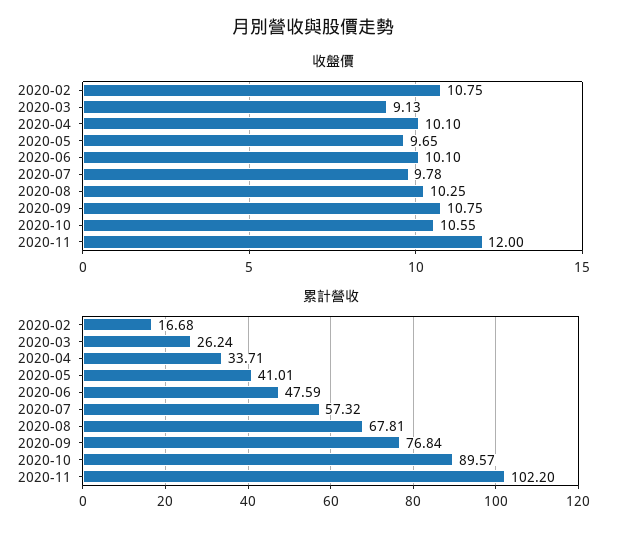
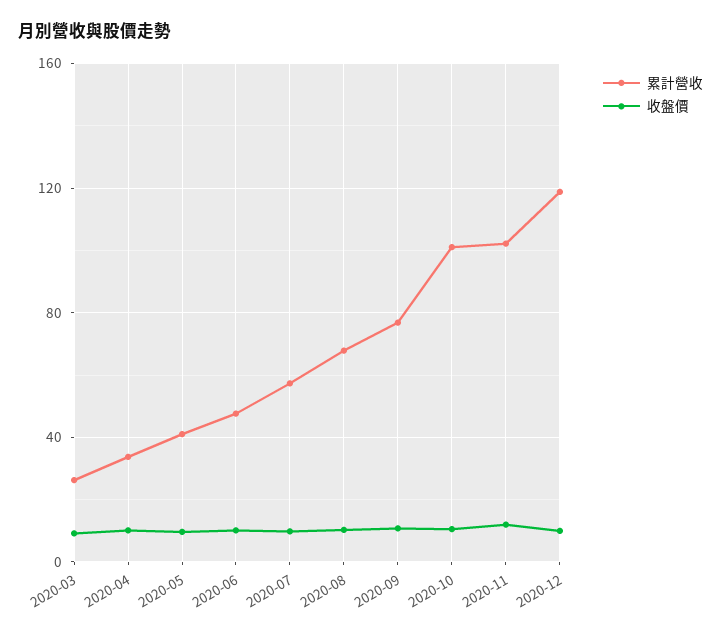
收盤價, 2020-02: 10.75 -> none
累計營收, 2020-02: 16.68 -> none
累計營收, 2020-10: 89.57 -> 100
累計營收, 2020-12: none -> 120
收盤價, 2020-12: none -> 10

